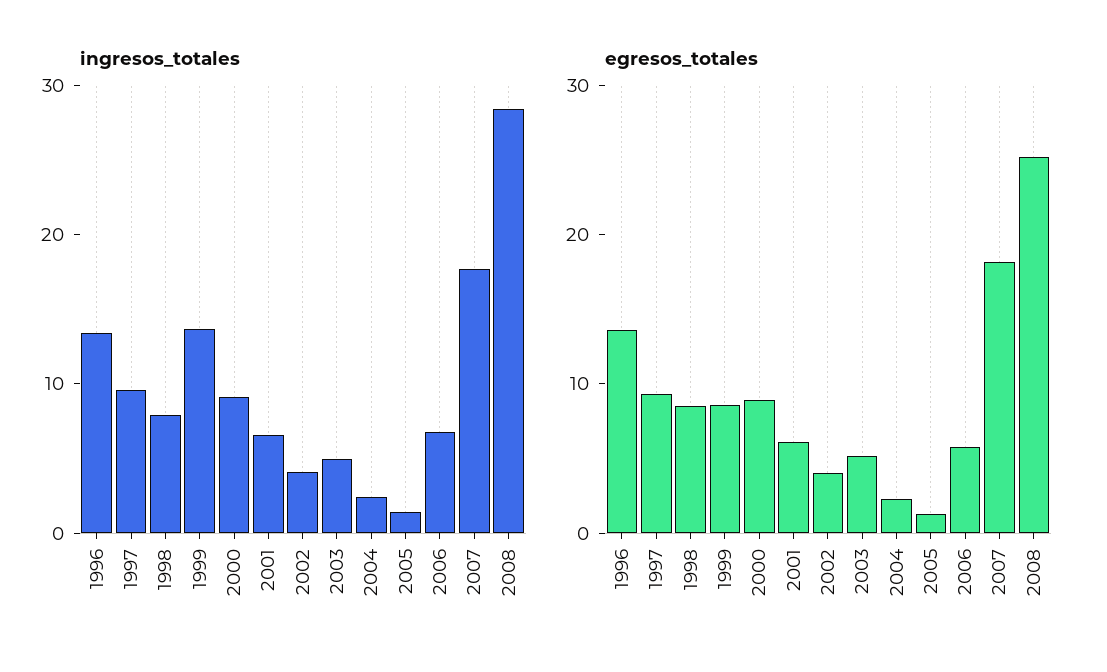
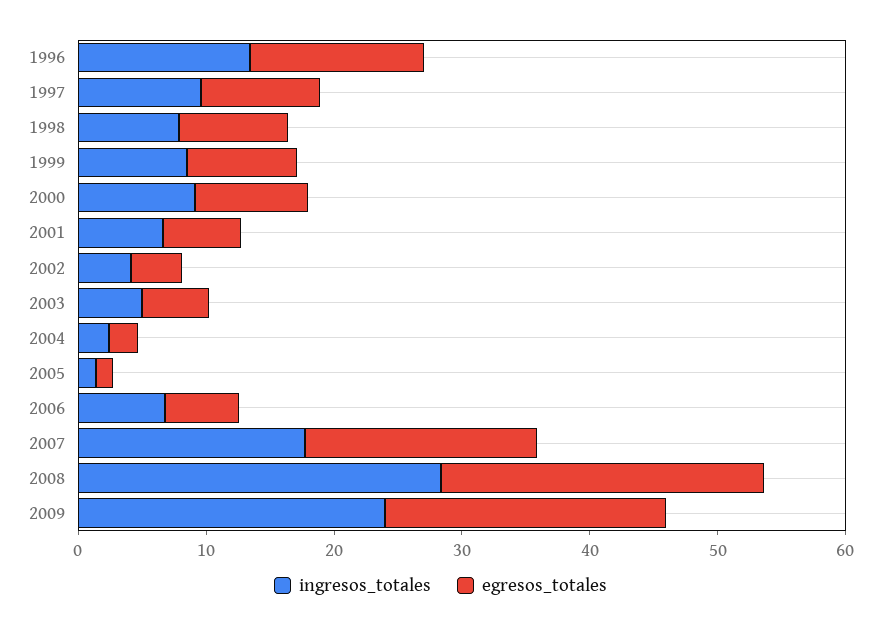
ingresos_totales, 1999: 14 -> 8
ingresos_totales, 2009: none -> 24
egresos_totales, 2009: none -> 22

